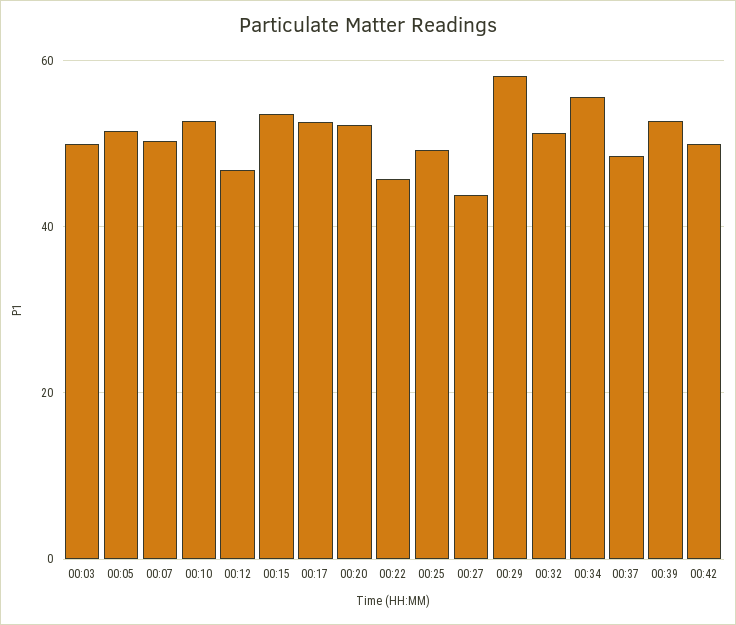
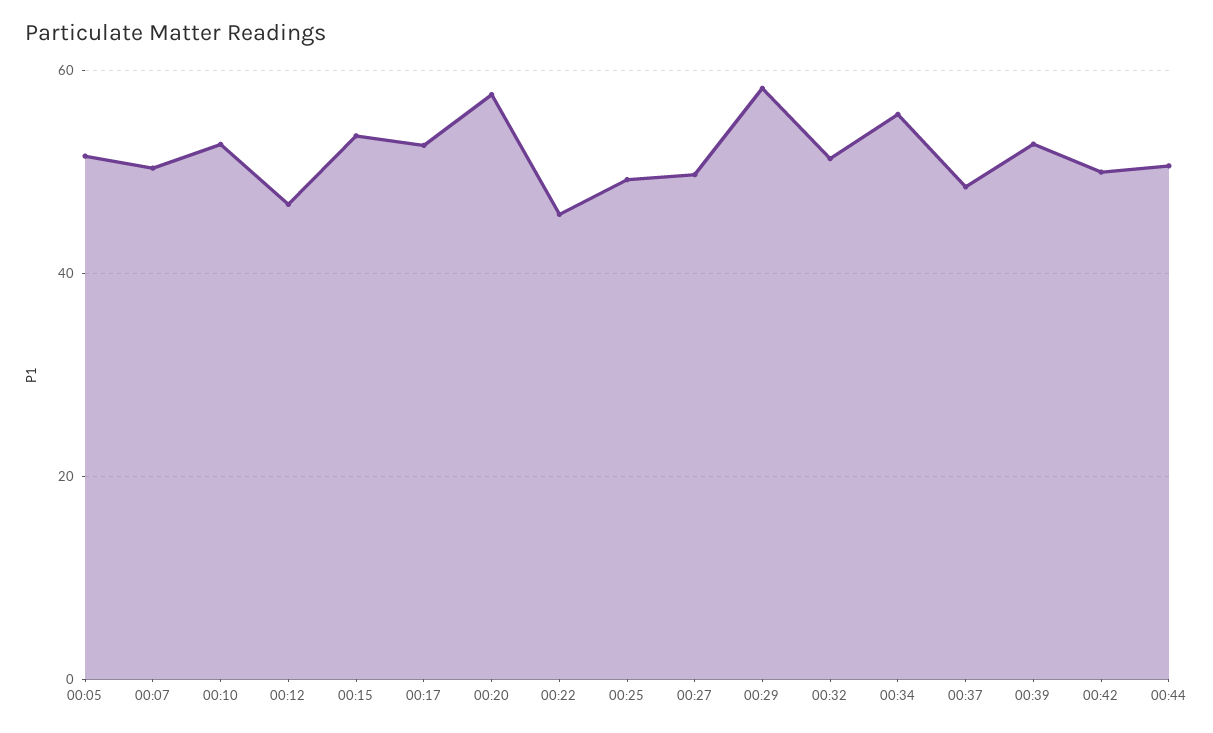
00:03: 50 -> none
00:20: 52 -> 58
00:27: 44 -> 50
00:44: none -> 50

